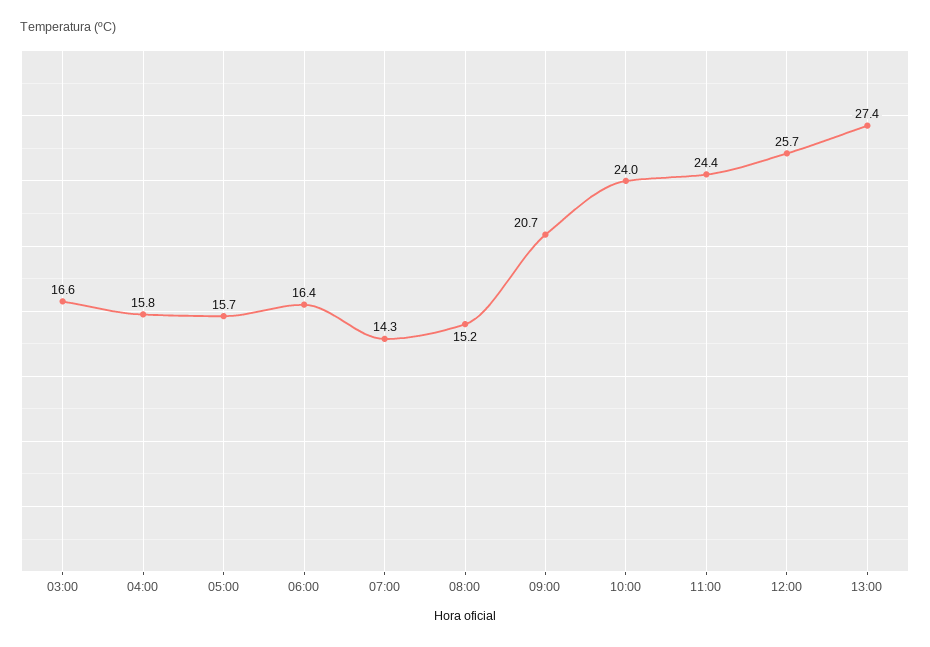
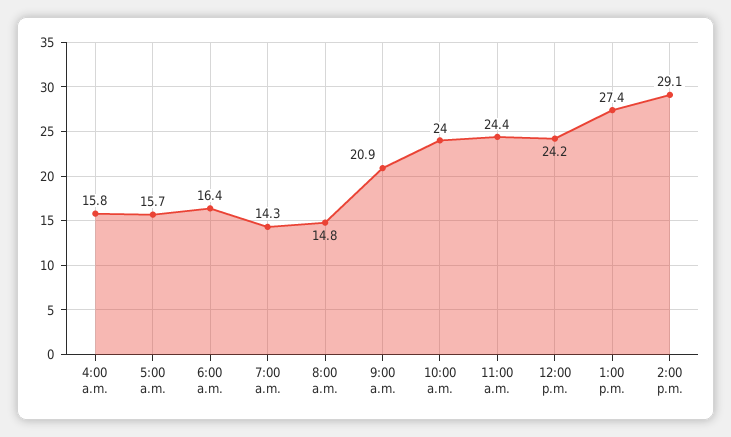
03:00: 16.6 -> none
08:00: 15.2 -> 14.8
09:00: 20.7 -> 20.9
12:00: 25.7 -> 24.2
2:00 p.m.: none -> 29.1

